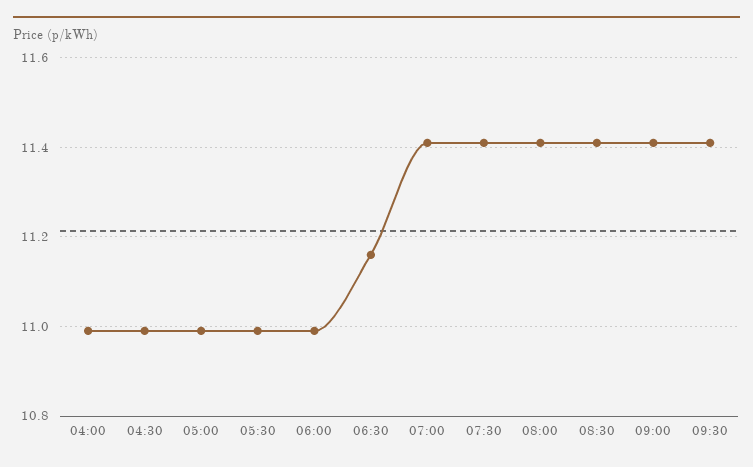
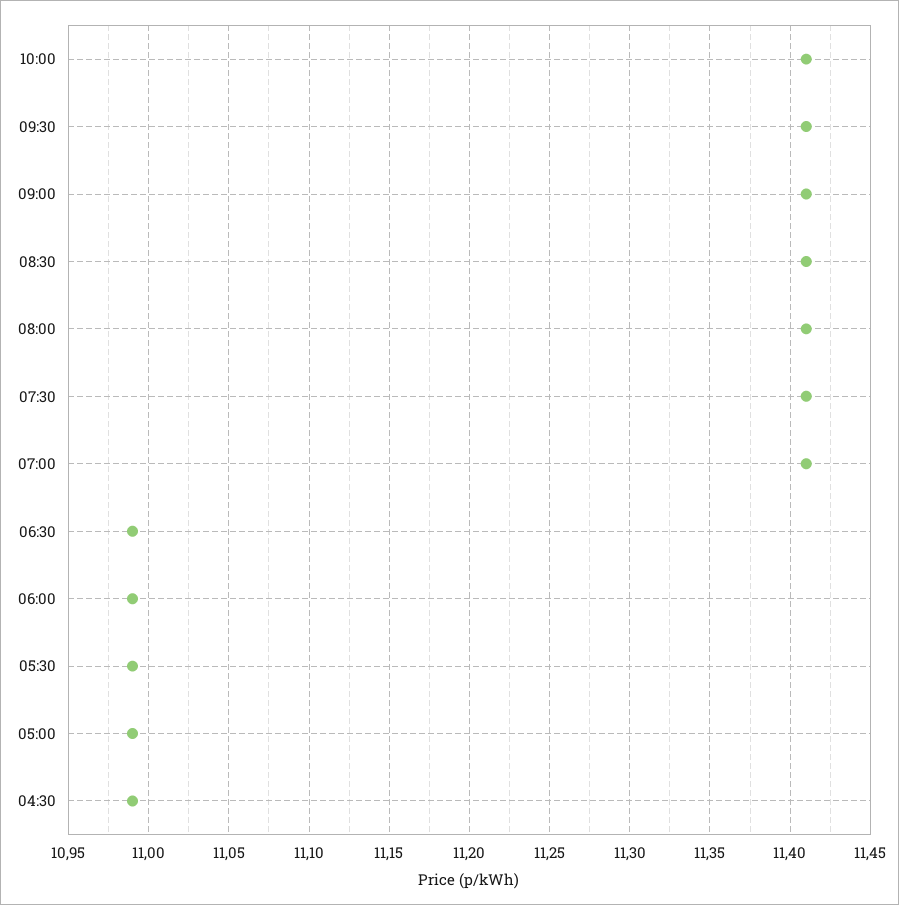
04:00: 11 -> none
06:30: 11.15 -> 10.99
10:00: none -> 11.41

